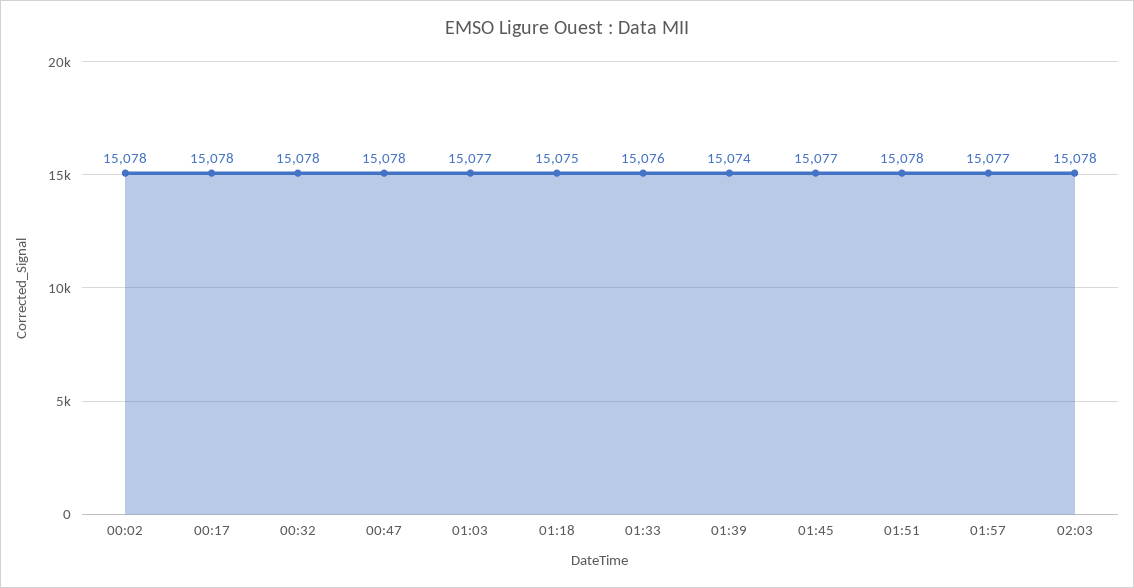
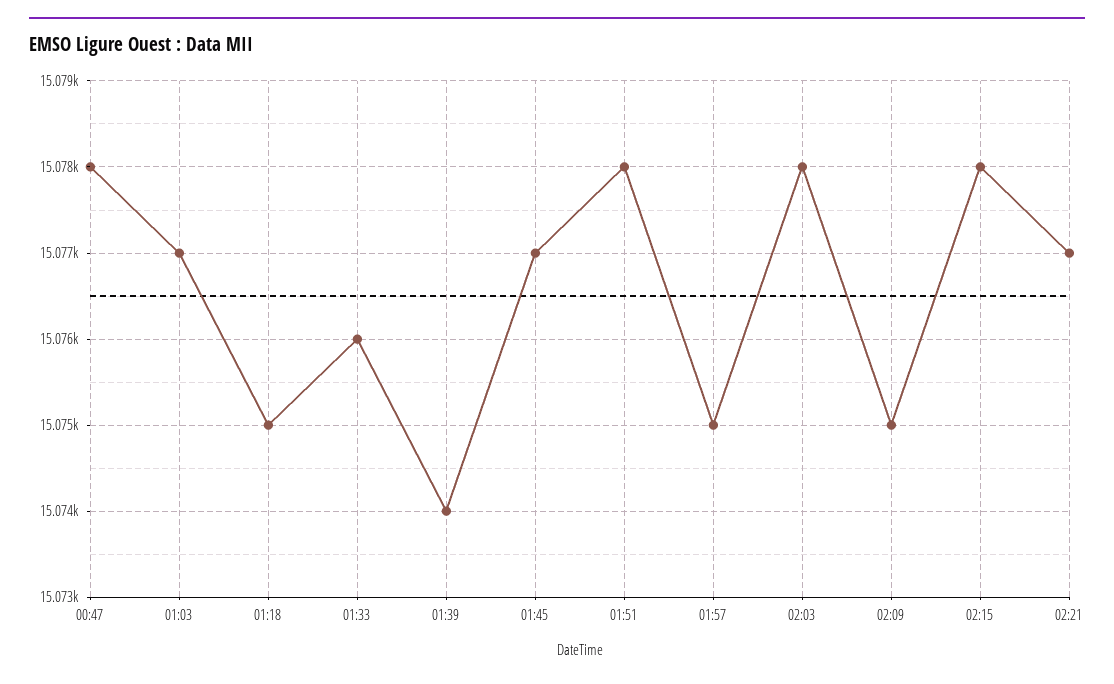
00:02: 15078 -> none
00:17: 15078 -> none
00:32: 15078 -> none
01:57: 15077 -> 15075
02:09: none -> 15075
02:15: none -> 15078
02:21: none -> 15077

